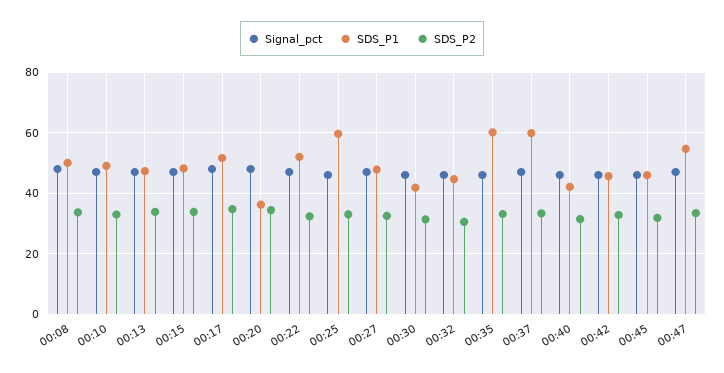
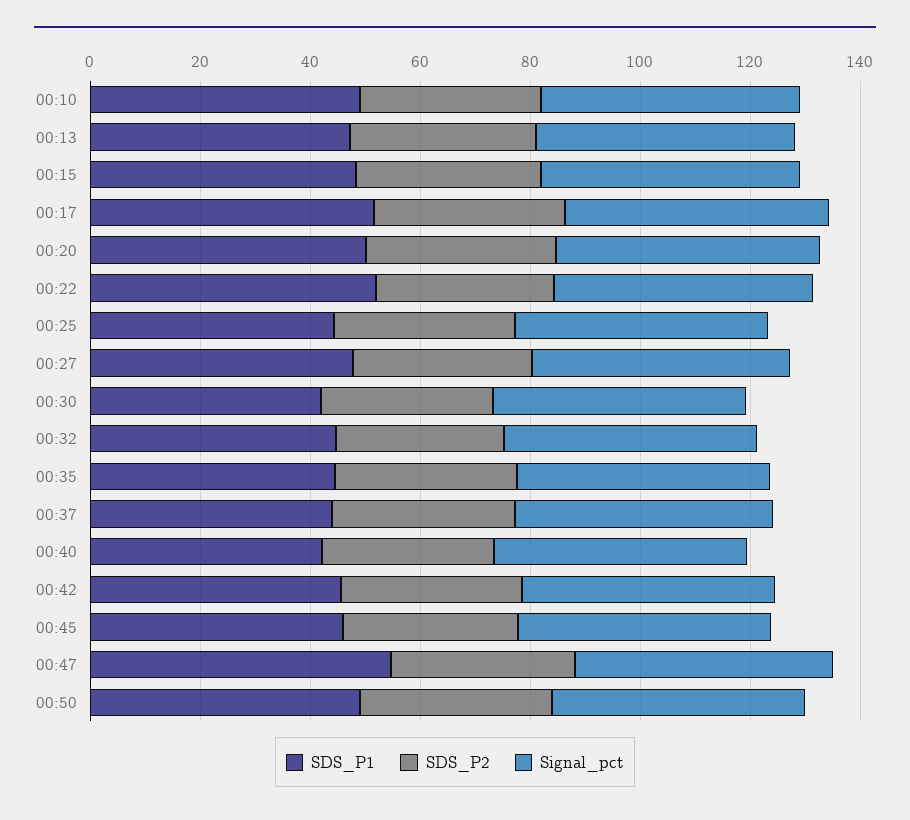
Signal_pct, 00:08: 48 -> none
SDS_P1, 00:08: 50 -> none
SDS_P2, 00:08: 34 -> none
SDS_P1, 00:20: 36 -> 50
SDS_P1, 00:25: 60 -> 45
SDS_P1, 00:35: 60 -> 45
SDS_P1, 00:37: 60 -> 45
SDS_P1, 00:50: none -> 50
SDS_P2, 00:50: none -> 35
Signal_pct, 00:50: none -> 45

